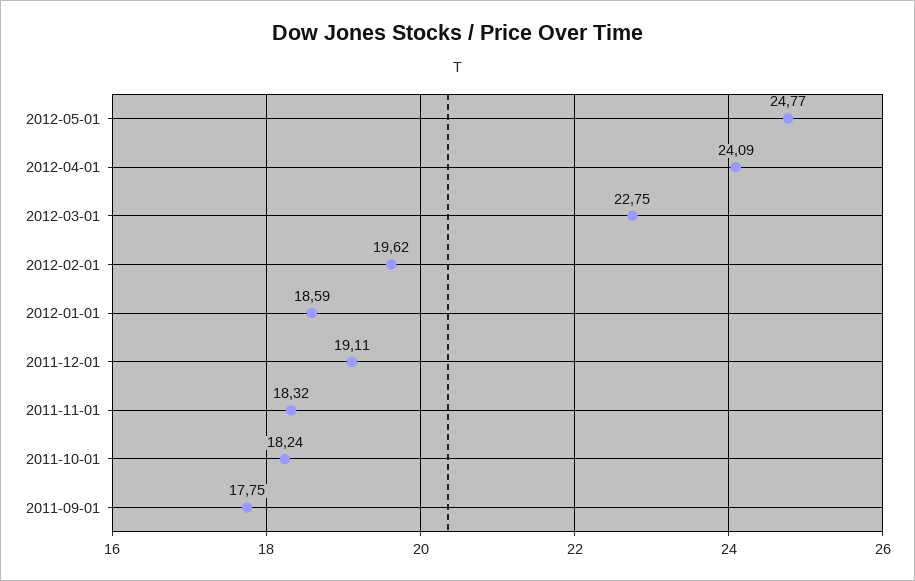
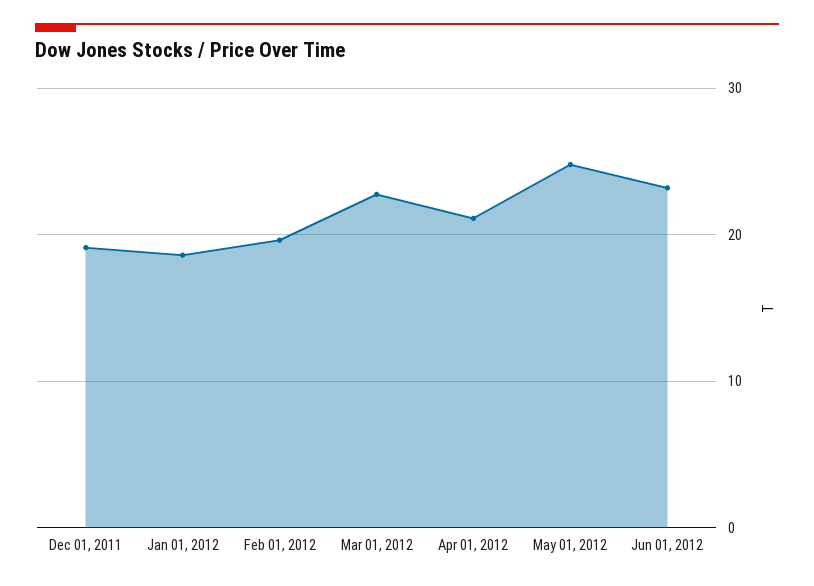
2012-04-01: 24.09 -> 21
2011-11-01: 18.32 -> none
2011-10-01: 18.24 -> none
2011-09-01: 17.75 -> none
Jun 01, 2012: none -> 23

